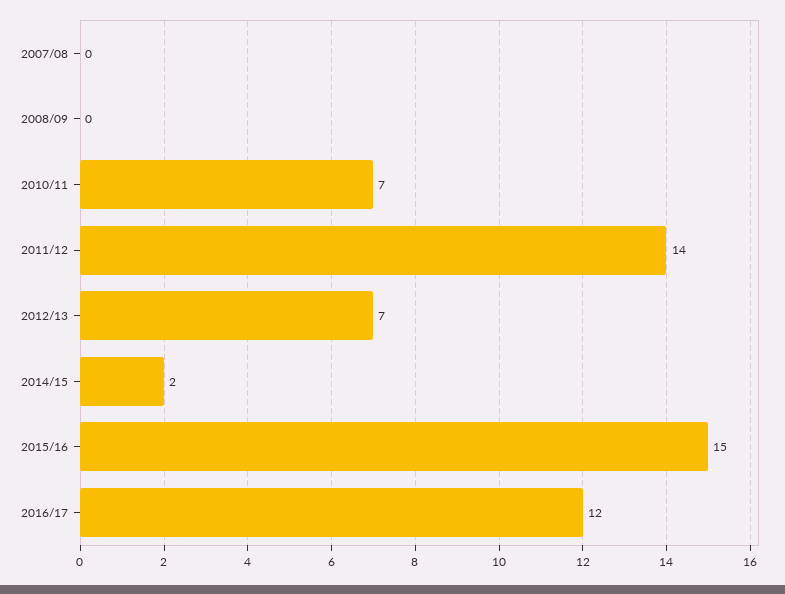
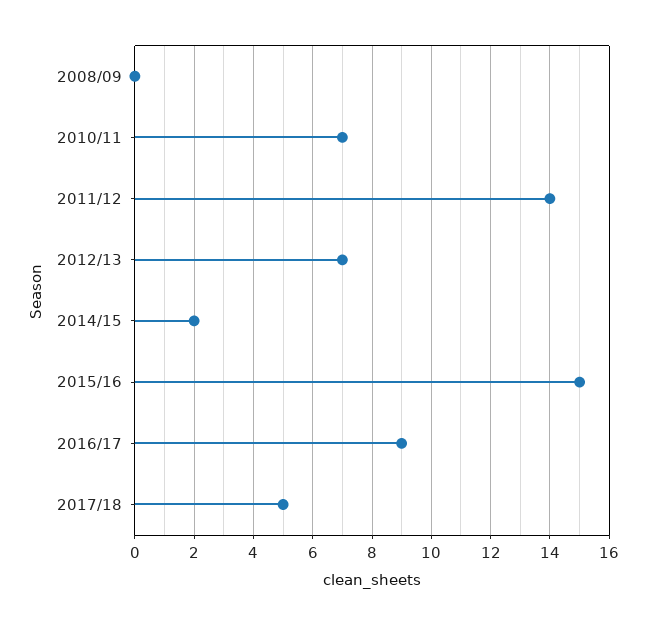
2007/08: 0 -> none
2016/17: 12 -> 9
2017/18: none -> 5

